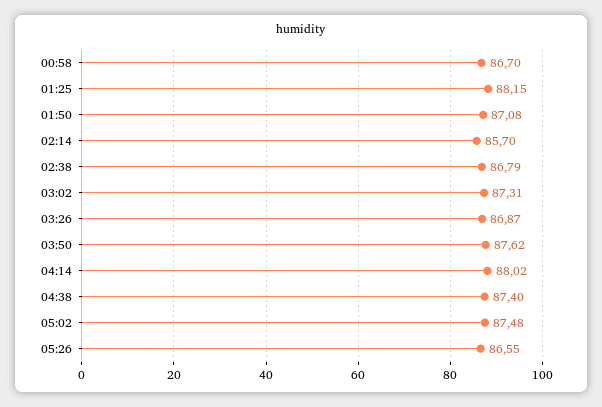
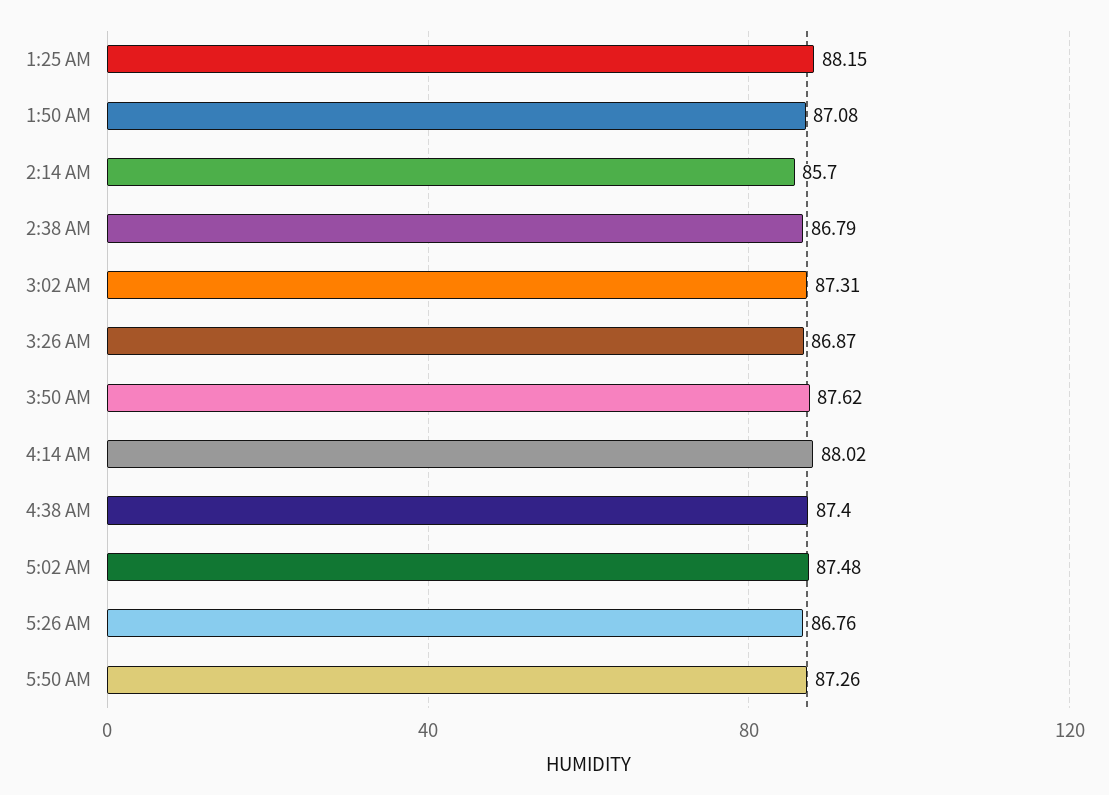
00:58: 86.7 -> none
05:26: 86.55 -> 86.76
5:50 AM: none -> 87.26

